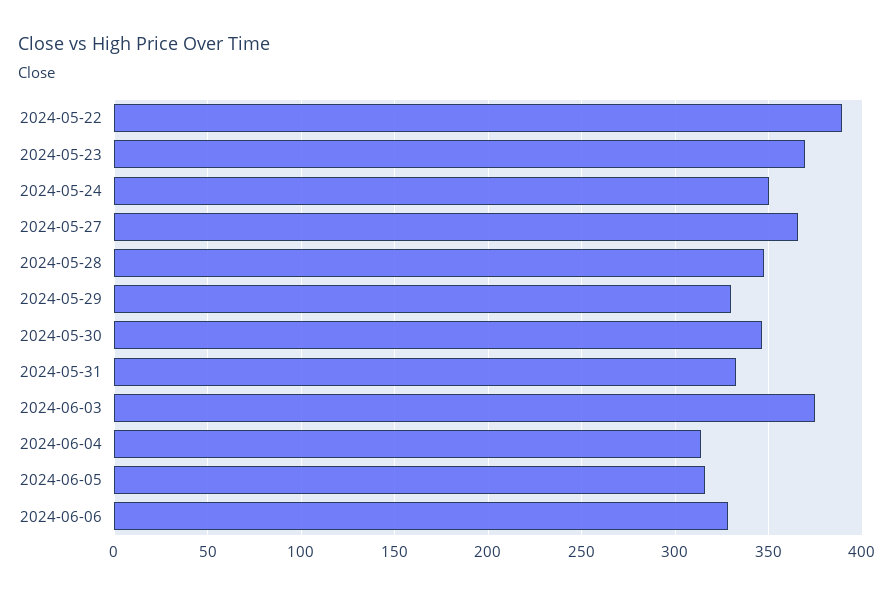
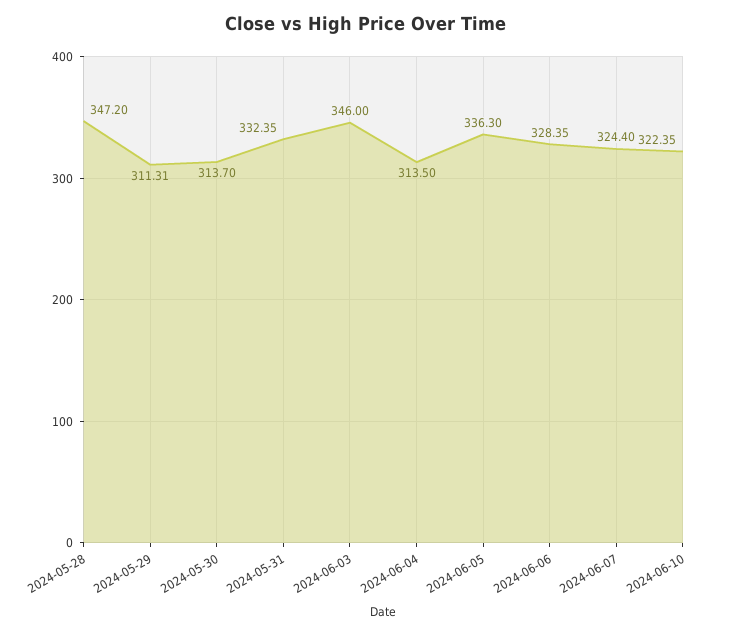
2024-05-22: 390 -> none
2024-05-23: 370 -> none
2024-05-24: 350 -> none
2024-05-27: 365 -> none
2024-05-29: 330 -> 311.31
2024-05-30: 345 -> 313.7
2024-06-03: 375 -> 346
2024-06-05: 315 -> 336.3
2024-06-07: none -> 324.4
2024-06-10: none -> 322.35

